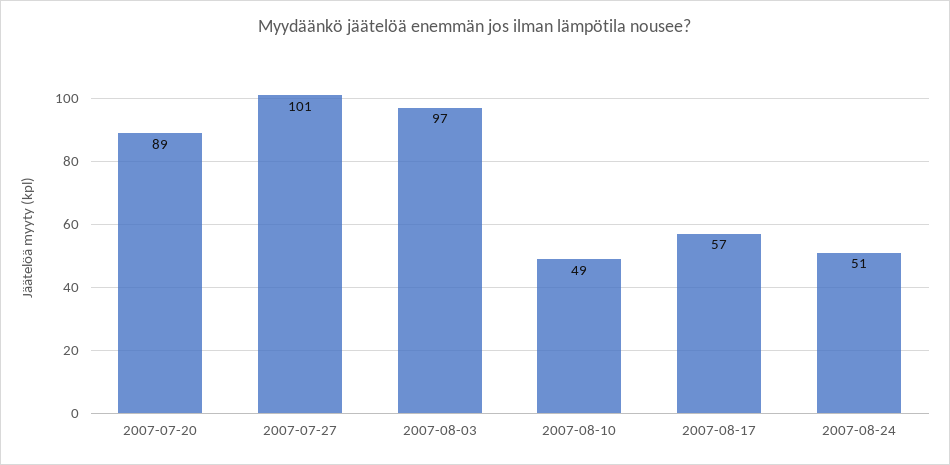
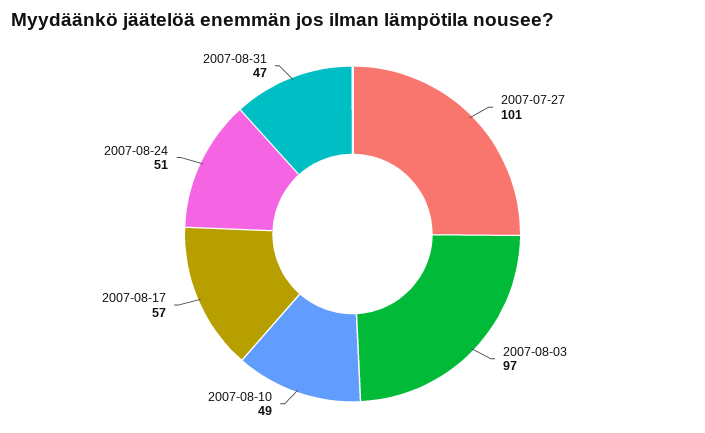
2007-07-20: 89 -> none
2007-08-31: none -> 47

